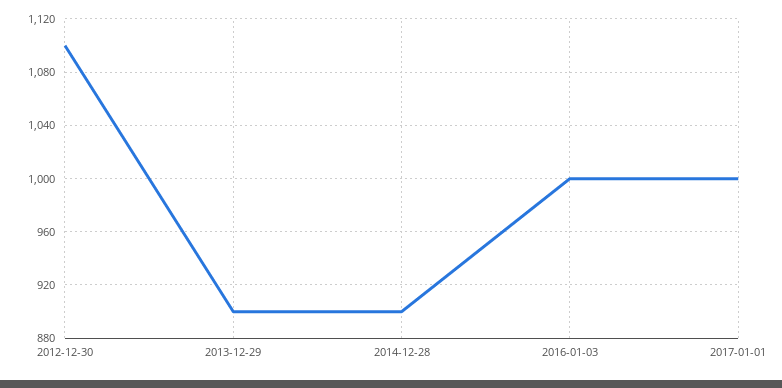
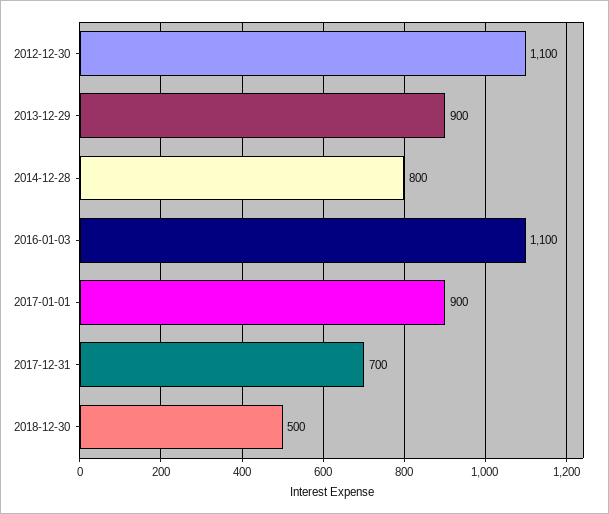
2014-12-28: 900 -> 800
2016-01-03: 1000 -> 1100
2017-01-01: 1000 -> 900
2017-12-31: none -> 700
2018-12-30: none -> 500

